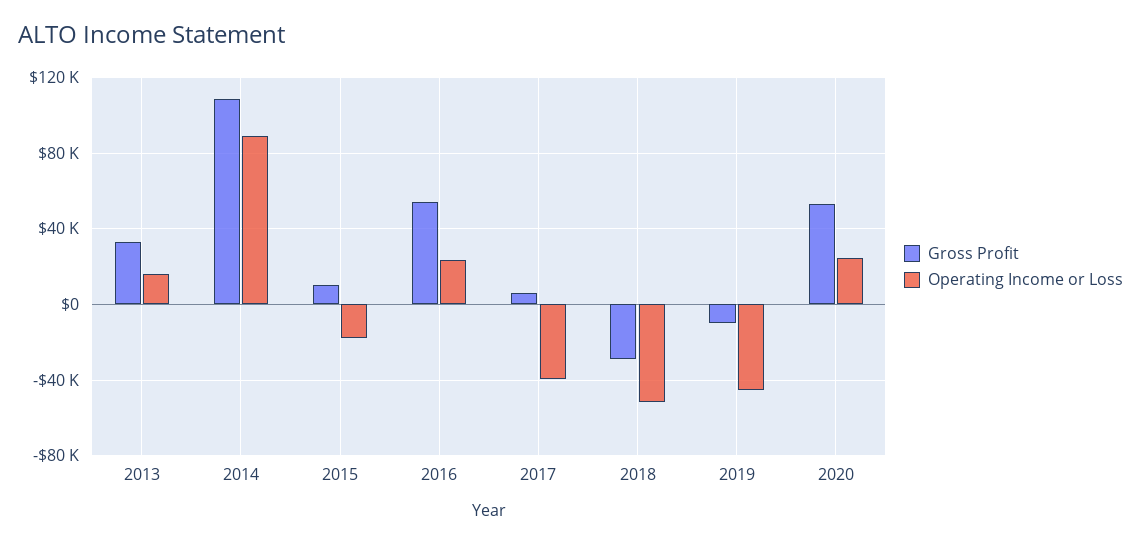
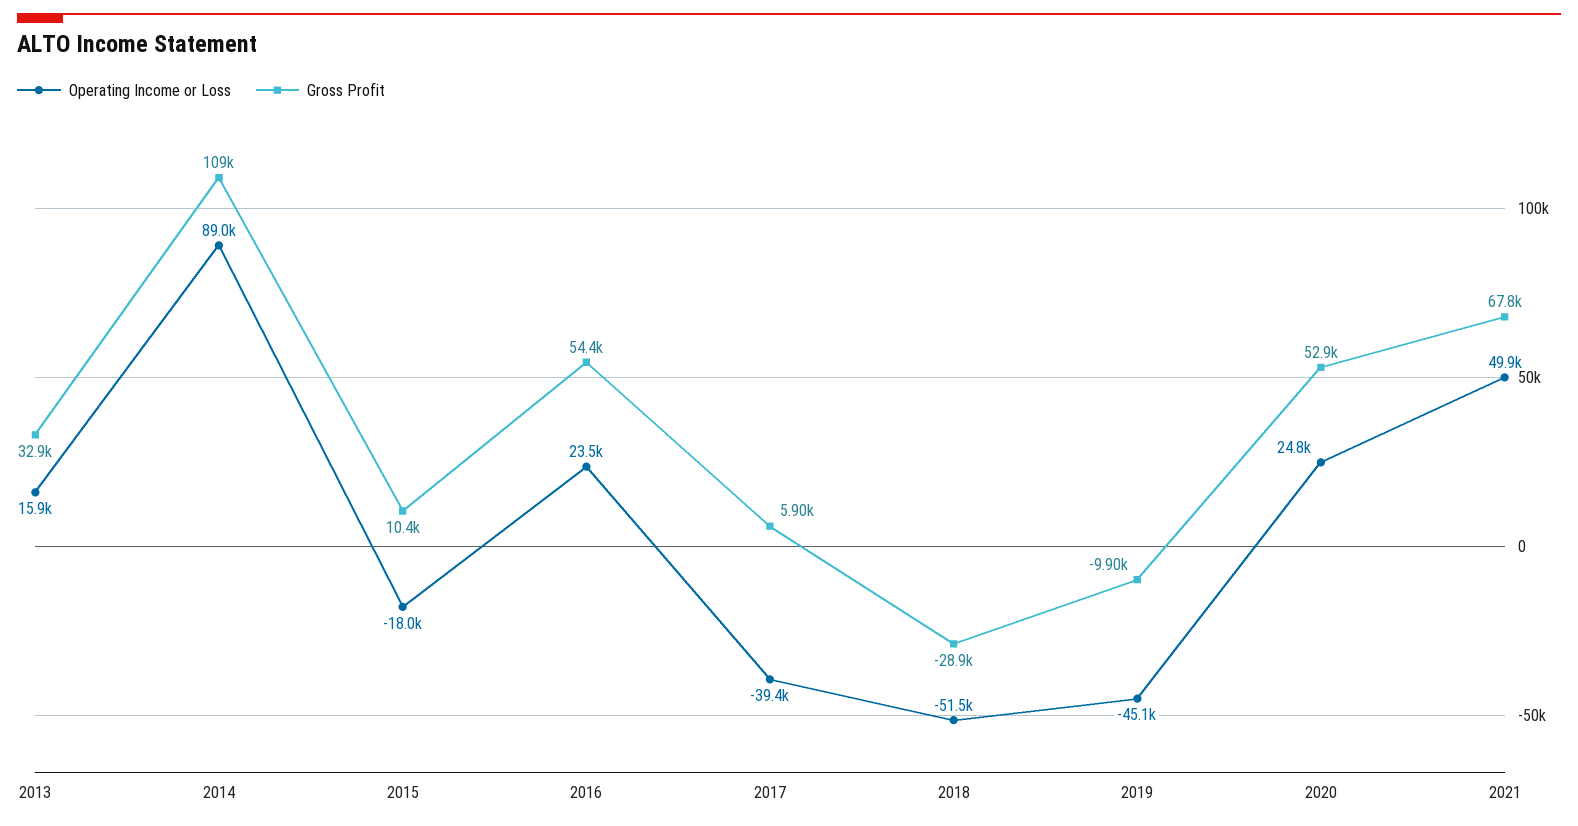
Operating Income or Loss, 2021: none -> 49900
Gross Profit, 2021: none -> 67800

